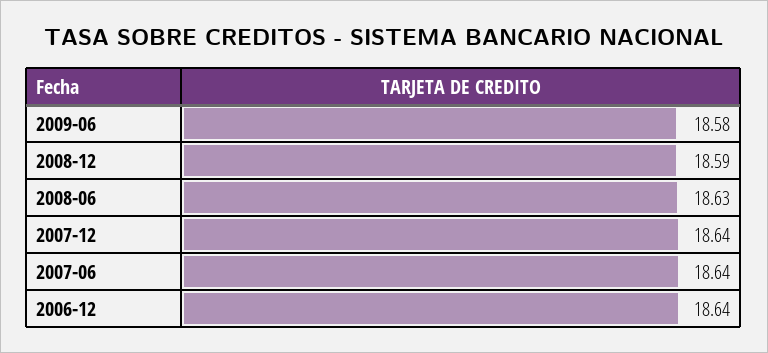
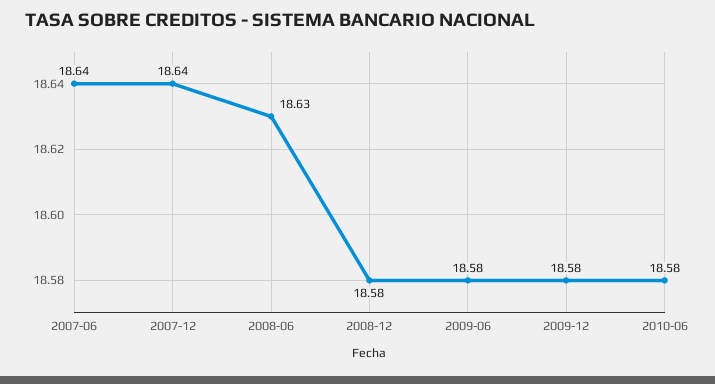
2008-12: 18.59 -> 18.58
2006-12: 18.64 -> none
2009-12: none -> 18.58
2010-06: none -> 18.58

